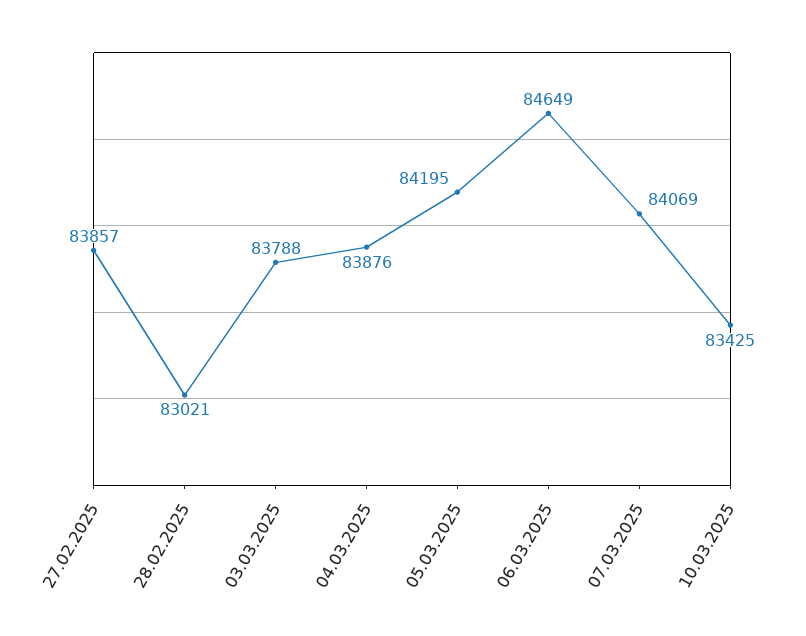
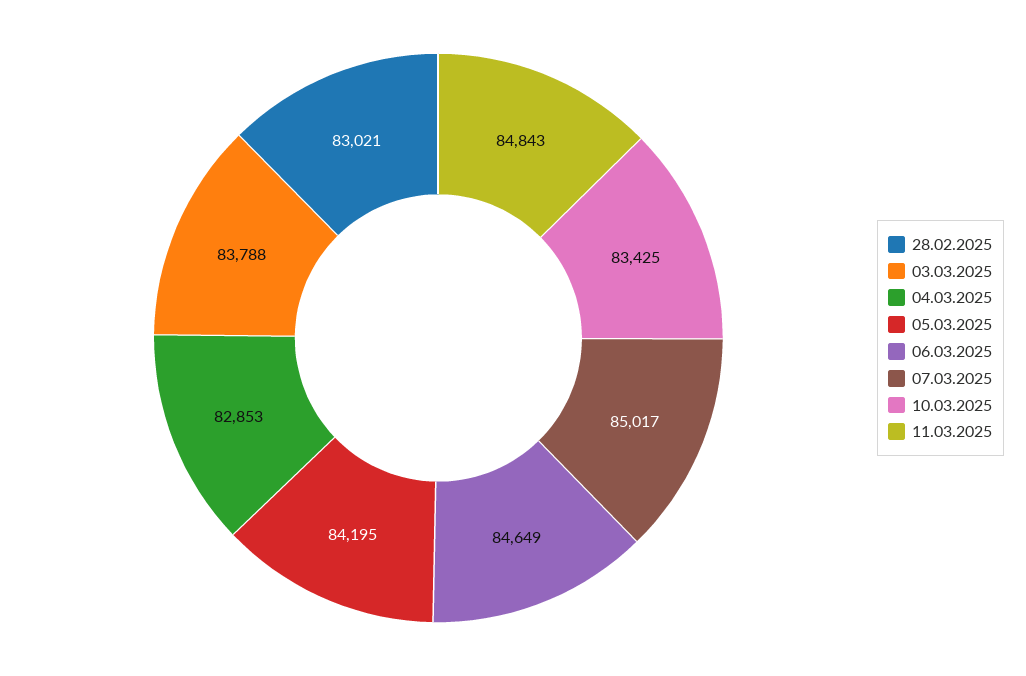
27.02.2025: 83857 -> none
04.03.2025: 83876 -> 82853
07.03.2025: 84069 -> 85017
11.03.2025: none -> 84843

